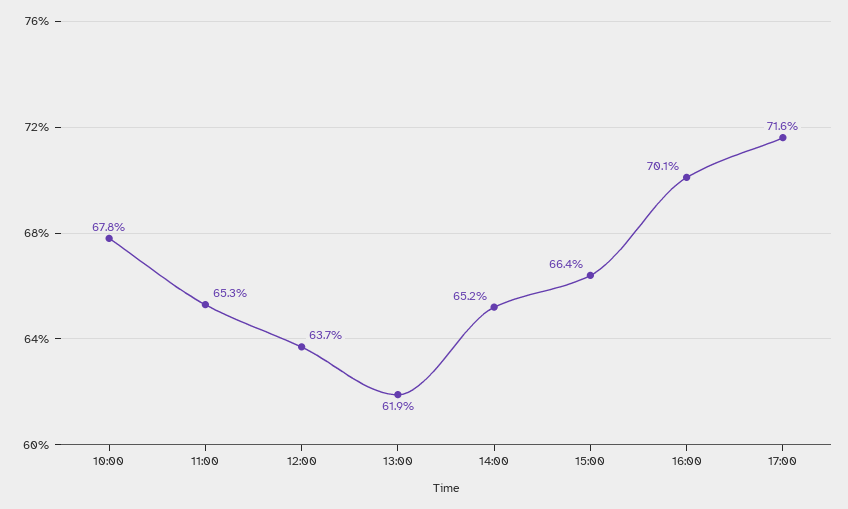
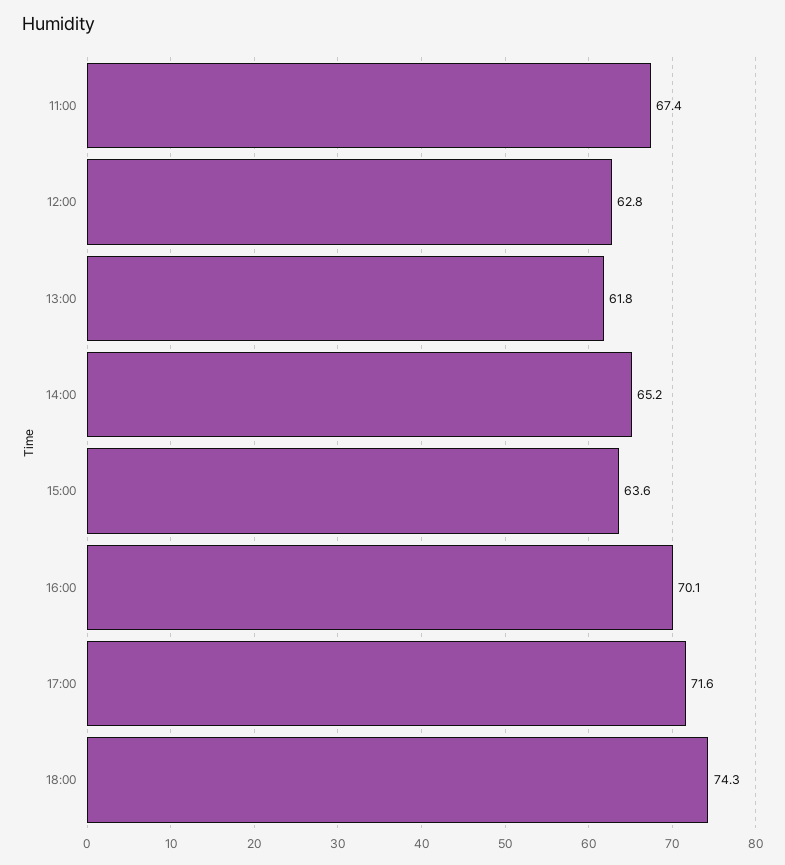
10:00: 67.8 -> none
11:00: 65.3 -> 67.4
12:00: 63.7 -> 62.8
13:00: 61.9 -> 61.8
15:00: 66.4 -> 63.6
18:00: none -> 74.3

